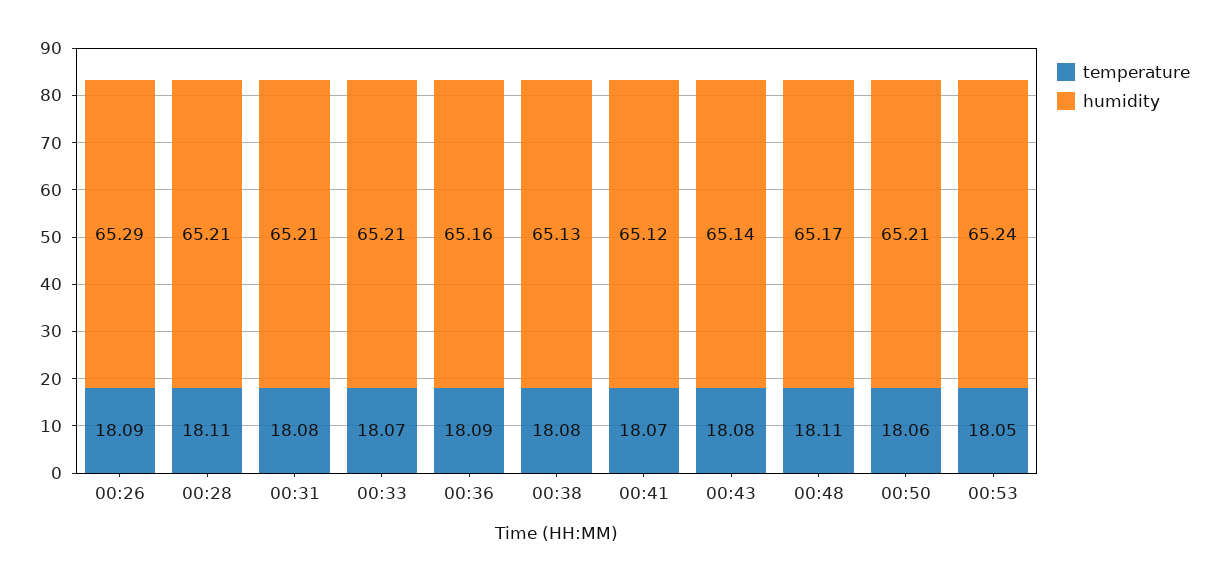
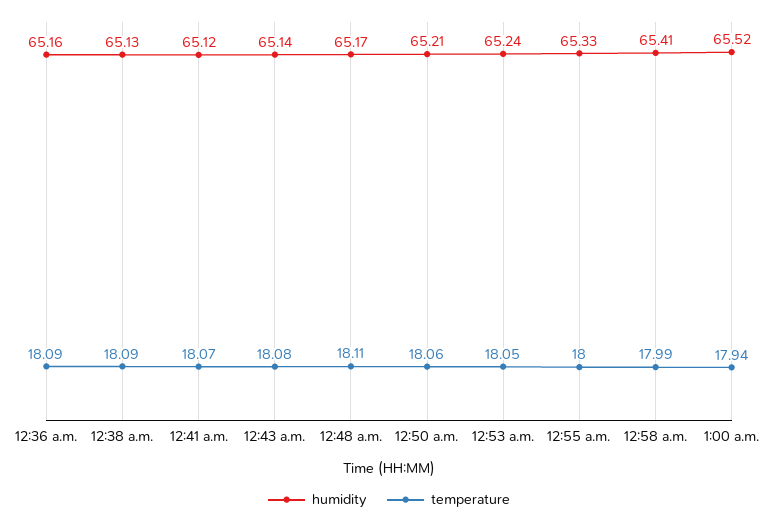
temperature, 00:26: 18.09 -> none
humidity, 00:26: 65.29 -> none
temperature, 00:28: 18.11 -> none
humidity, 00:28: 65.21 -> none
temperature, 00:31: 18.08 -> none
humidity, 00:31: 65.21 -> none
temperature, 00:33: 18.07 -> none
humidity, 00:33: 65.21 -> none
temperature, 00:38: 18.08 -> 18.09
humidity, 12:55 a.m.: none -> 65.33
temperature, 12:55 a.m.: none -> 18
humidity, 12:58 a.m.: none -> 65.41
temperature, 12:58 a.m.: none -> 17.99
humidity, 1:00 a.m.: none -> 65.52
temperature, 1:00 a.m.: none -> 17.94

